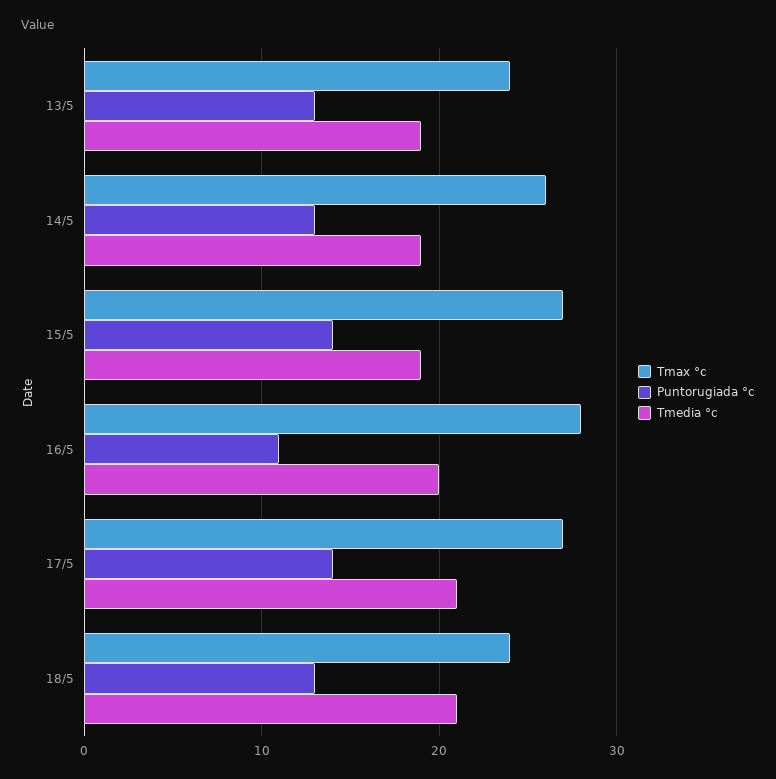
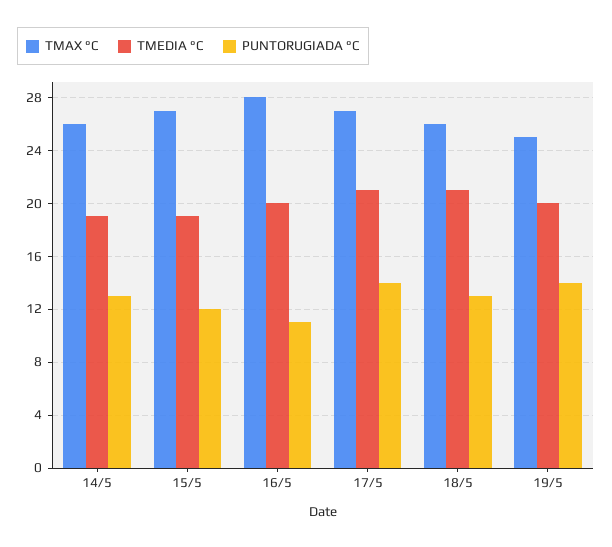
Tmax °c, 13/5: 24 -> none
Puntorugiada °c, 13/5: 13 -> none
Tmedia °c, 13/5: 19 -> none
Puntorugiada °c, 15/5: 14 -> 12
Tmax °c, 18/5: 24 -> 26
Tmax °c, 19/5: none -> 25
Tmedia °c, 19/5: none -> 20
Puntorugiada °c, 19/5: none -> 14

